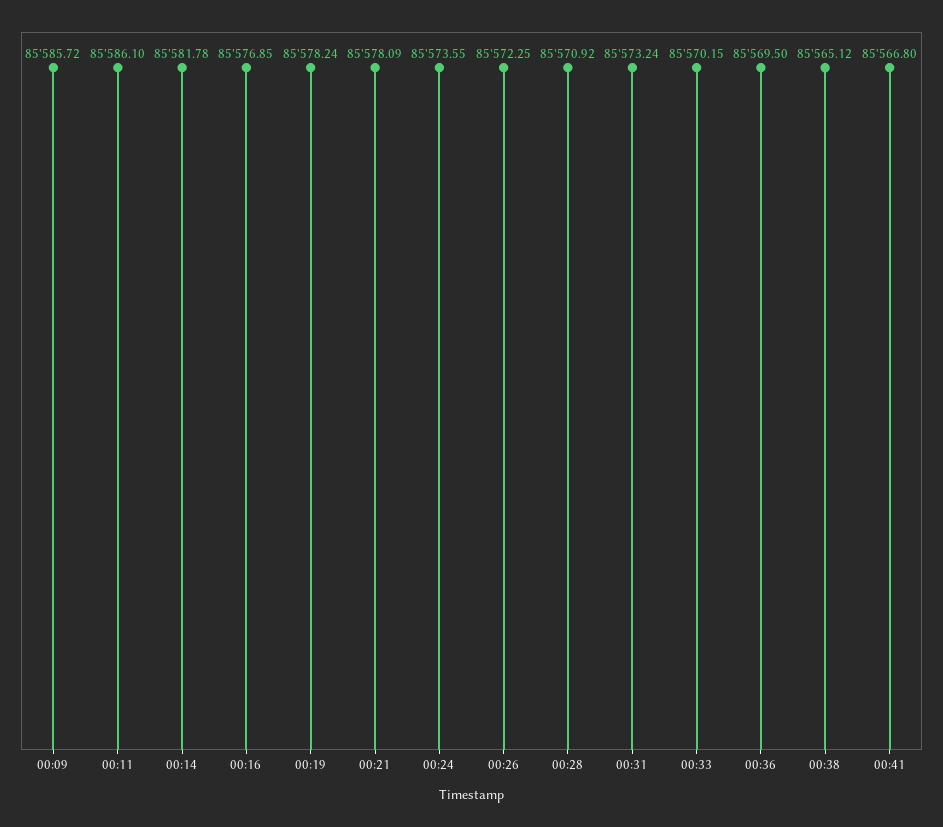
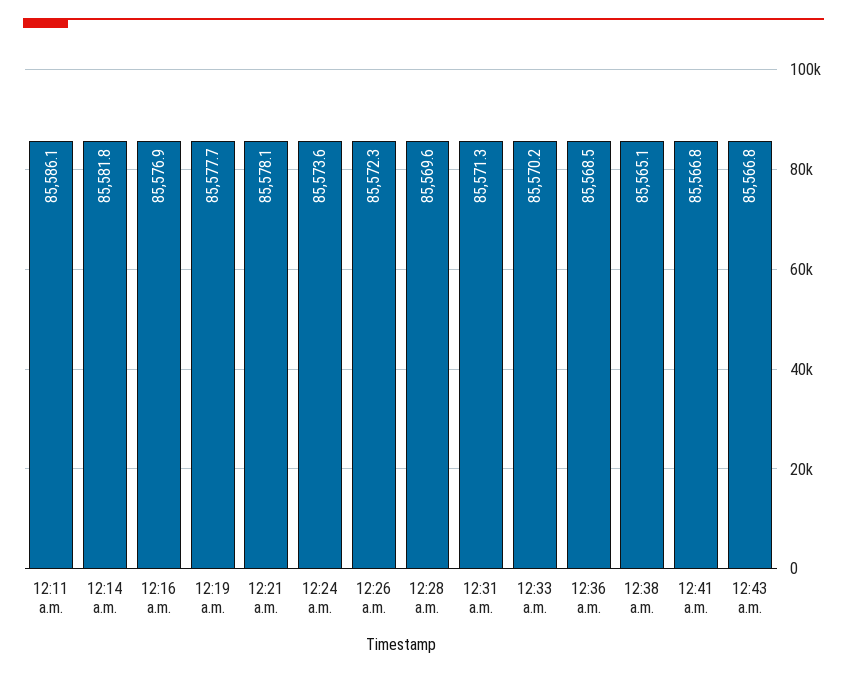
00:09: 85585.72 -> none
00:19: 85578.24 -> 85577.7
00:28: 85570.92 -> 85569.6
00:31: 85573.24 -> 85571.3
00:36: 85569.5 -> 85568.5
12:43 a.m.: none -> 85566.8

